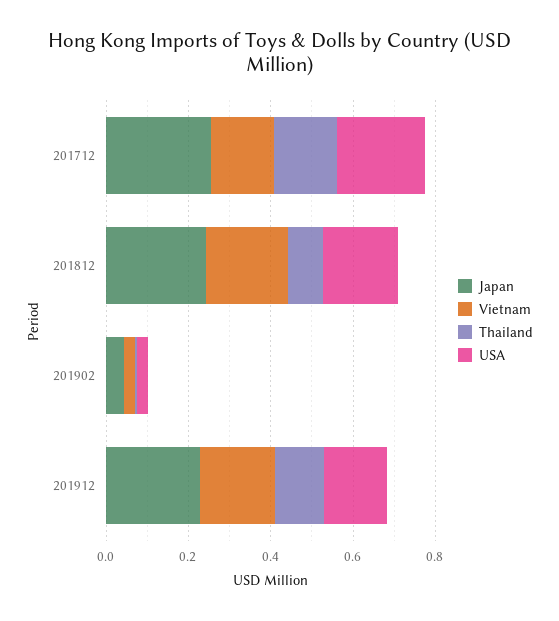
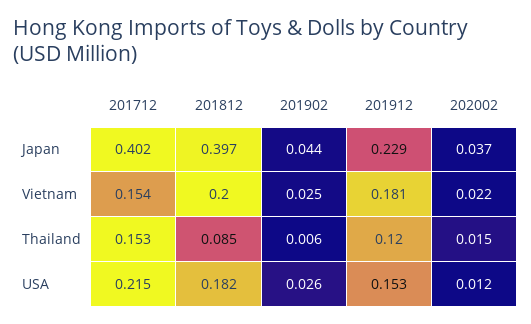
Japan, 201712: 0.25 -> 0.402
Japan, 201812: 0.25 -> 0.397
Japan, 202002: none -> 0.037
Vietnam, 202002: none -> 0.022
Thailand, 202002: none -> 0.015
USA, 202002: none -> 0.012

